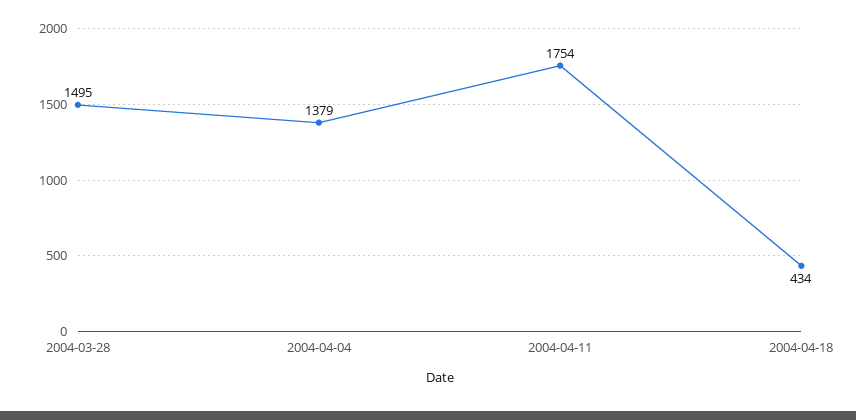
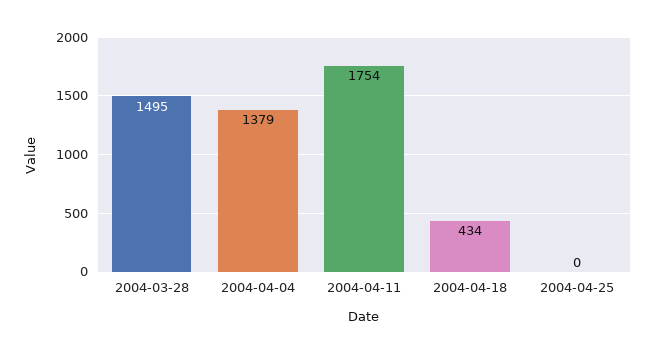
2004-04-25: none -> 0

